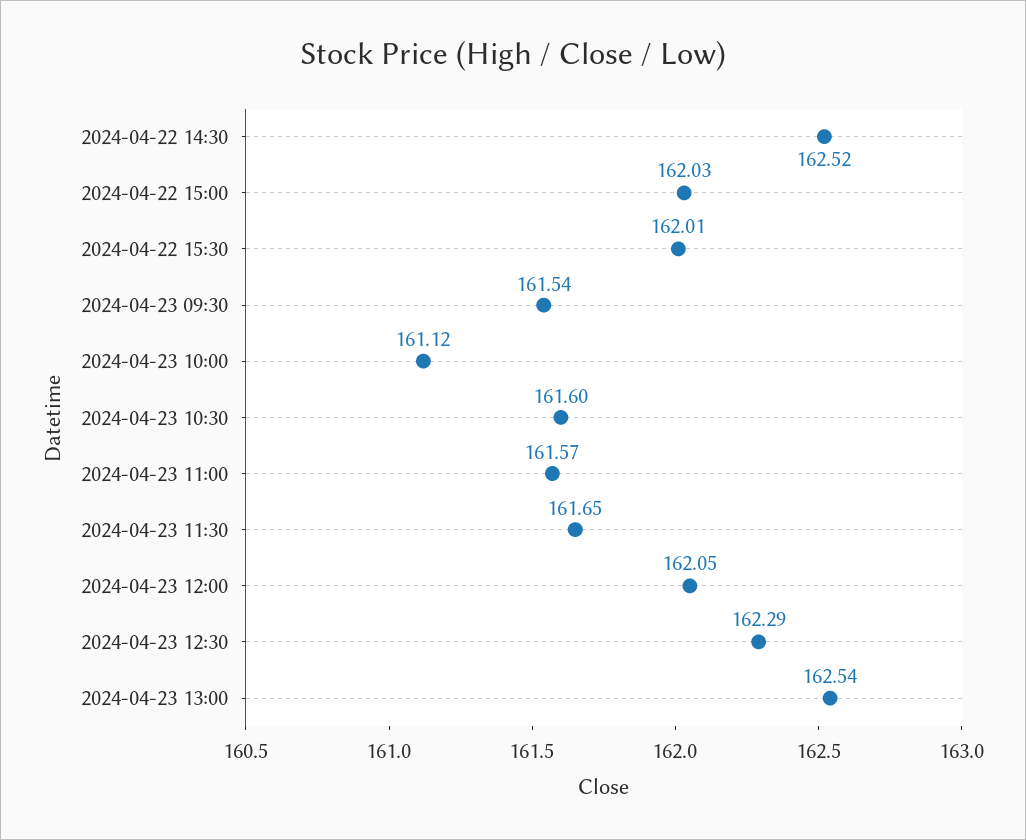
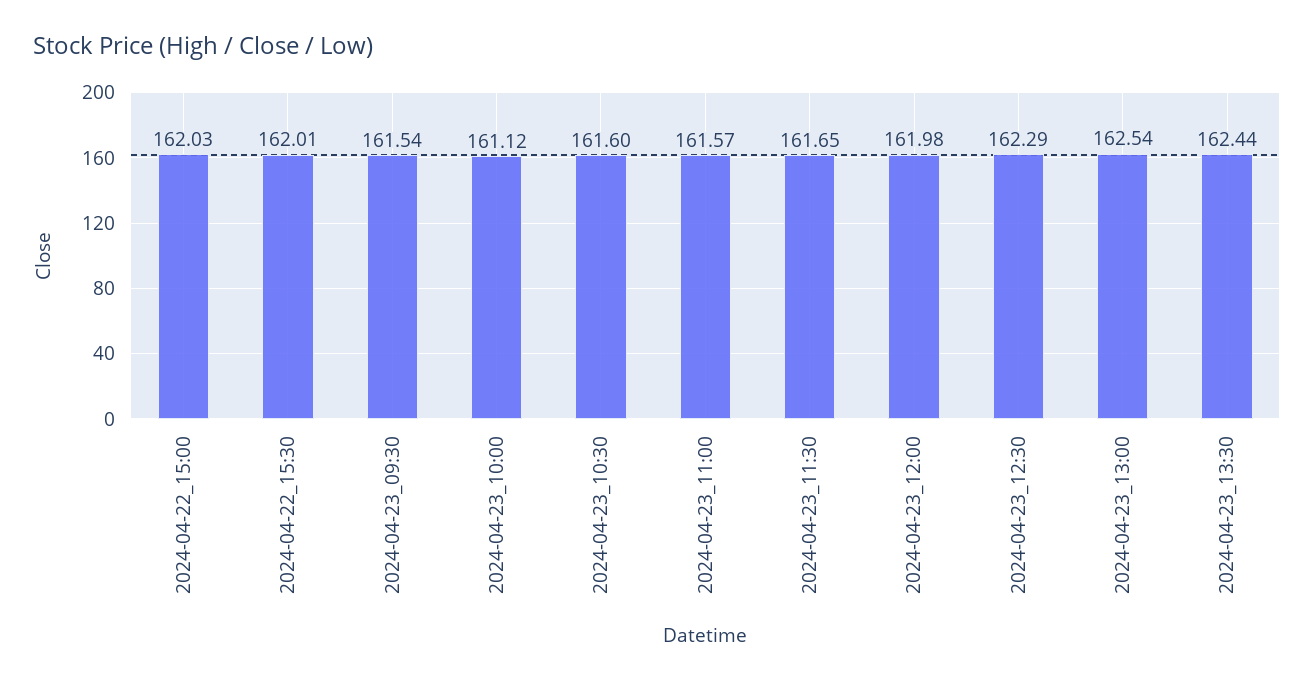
2024-04-22 14:30: 162.52 -> none
2024-04-23 12:00: 162.05 -> 161.98
2024-04-23_13:30: none -> 162.44

